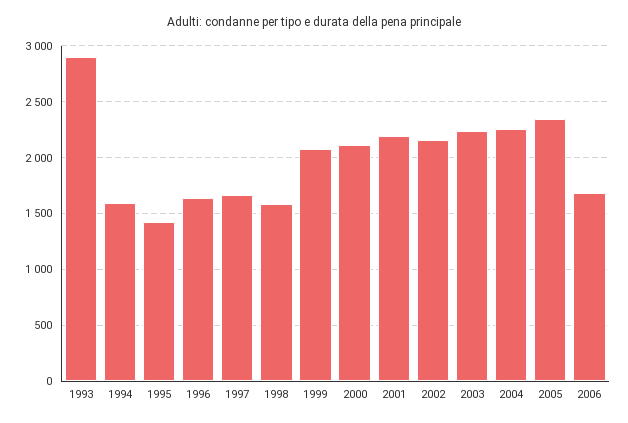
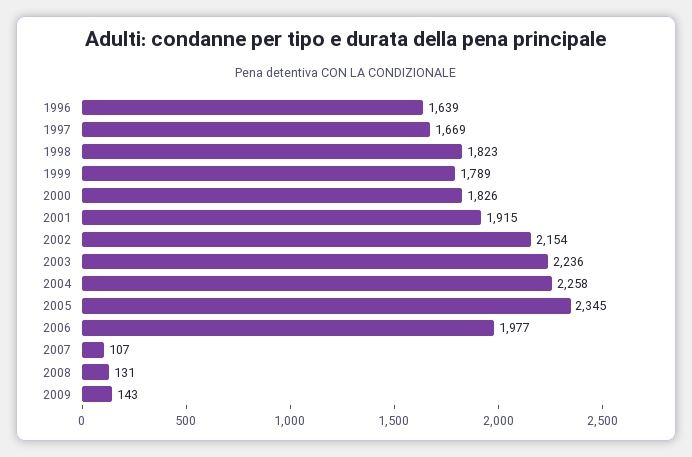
1993: 2900 -> none
1994: 1600 -> none
1995: 1400 -> none
1998: 1600 -> 1823
1999: 2100 -> 1789
2000: 2100 -> 1826
2001: 2200 -> 1915
2006: 1700 -> 1977
2007: none -> 107
2008: none -> 131
2009: none -> 143

